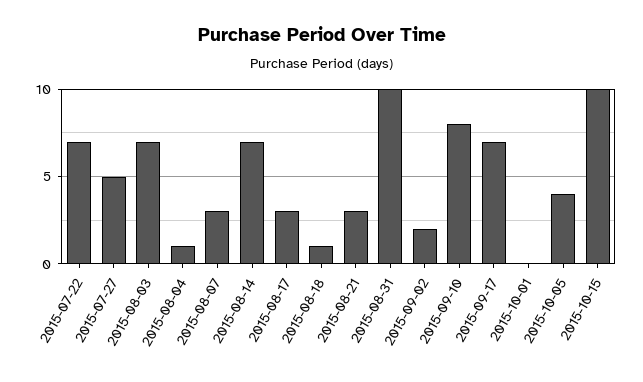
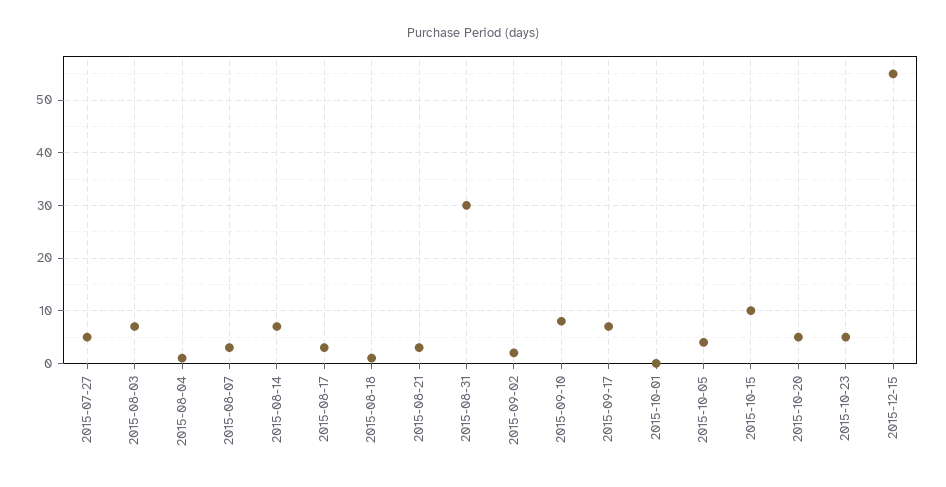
2015-07-22: 7 -> none
2015-08-31: 10 -> 30
2015-10-20: none -> 5
2015-10-23: none -> 5
2015-12-15: none -> 55

